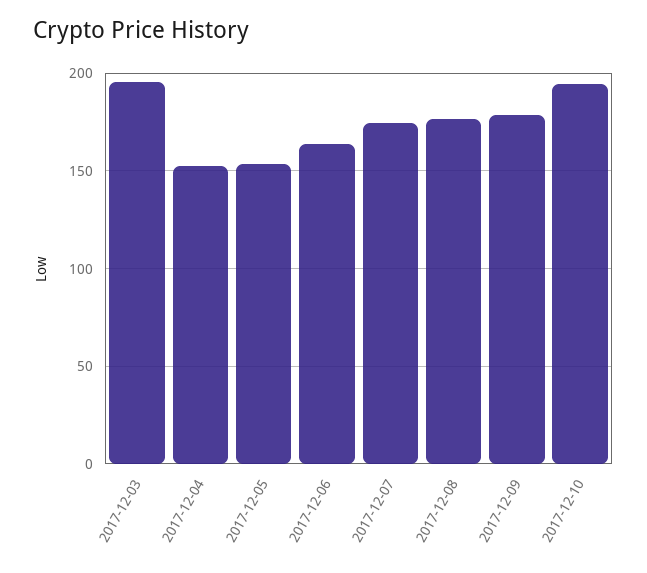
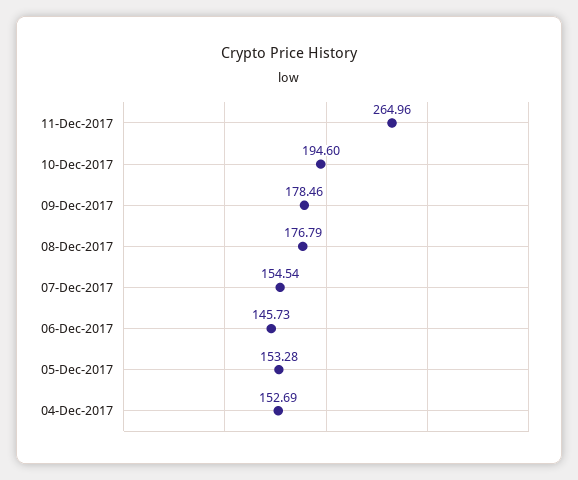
2017-12-03: 195 -> none
2017-12-06: 165 -> 145.73
2017-12-07: 175 -> 154.54
11-Dec-2017: none -> 264.96

